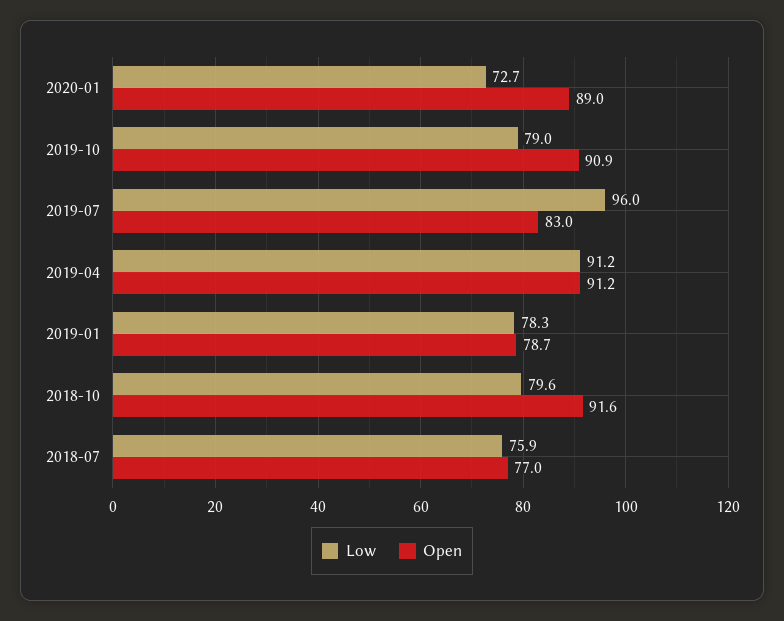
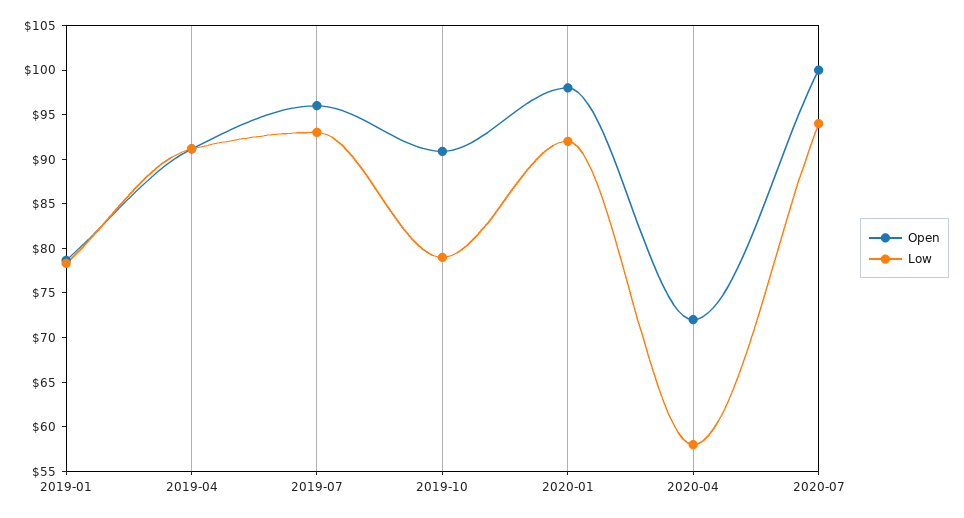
Low, 2020-01: 72.7 -> 92
Open, 2020-01: 89 -> 98
Low, 2019-07: 96 -> 93
Open, 2019-07: 83 -> 96
Low, 2018-10: 79.6 -> none
Open, 2018-10: 91.6 -> none
Low, 2018-07: 75.9 -> none
Open, 2018-07: 77 -> none
Open, 2020-04: none -> 72
Low, 2020-04: none -> 58
Open, 2020-07: none -> 100
Low, 2020-07: none -> 94

